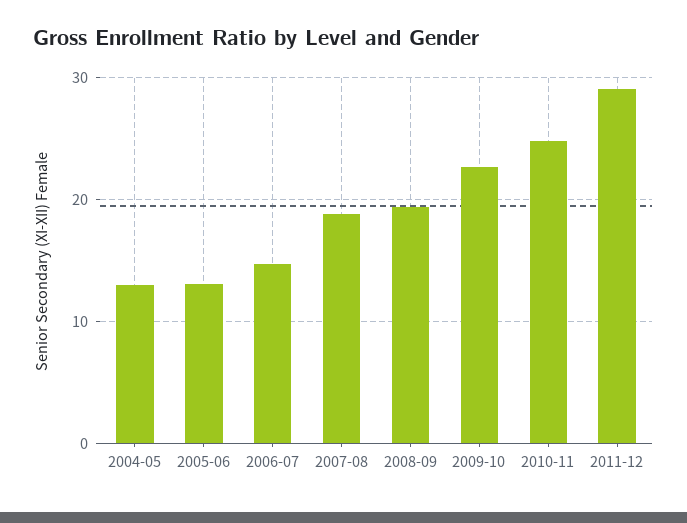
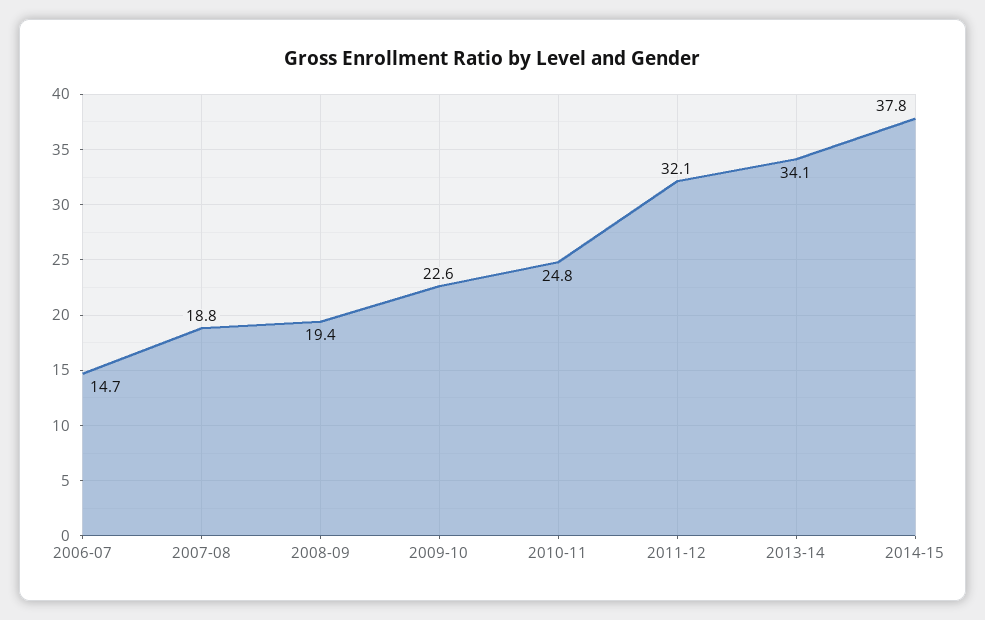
2004-05: 13 -> none
2005-06: 13 -> none
2011-12: 29 -> 32.1
2013-14: none -> 34.1
2014-15: none -> 37.8

